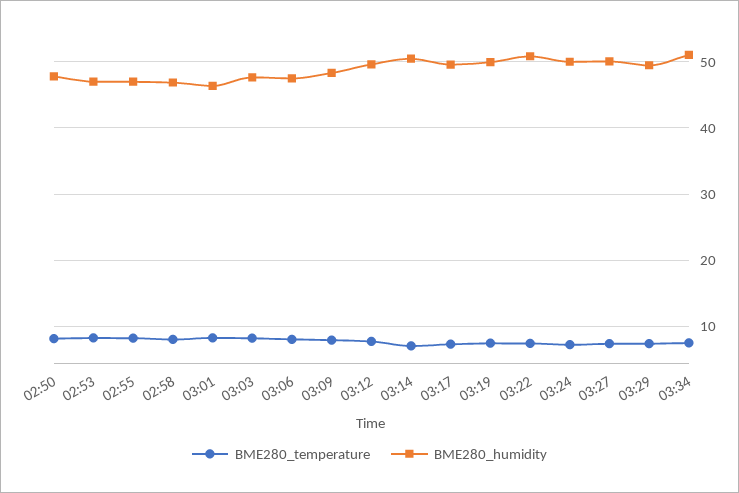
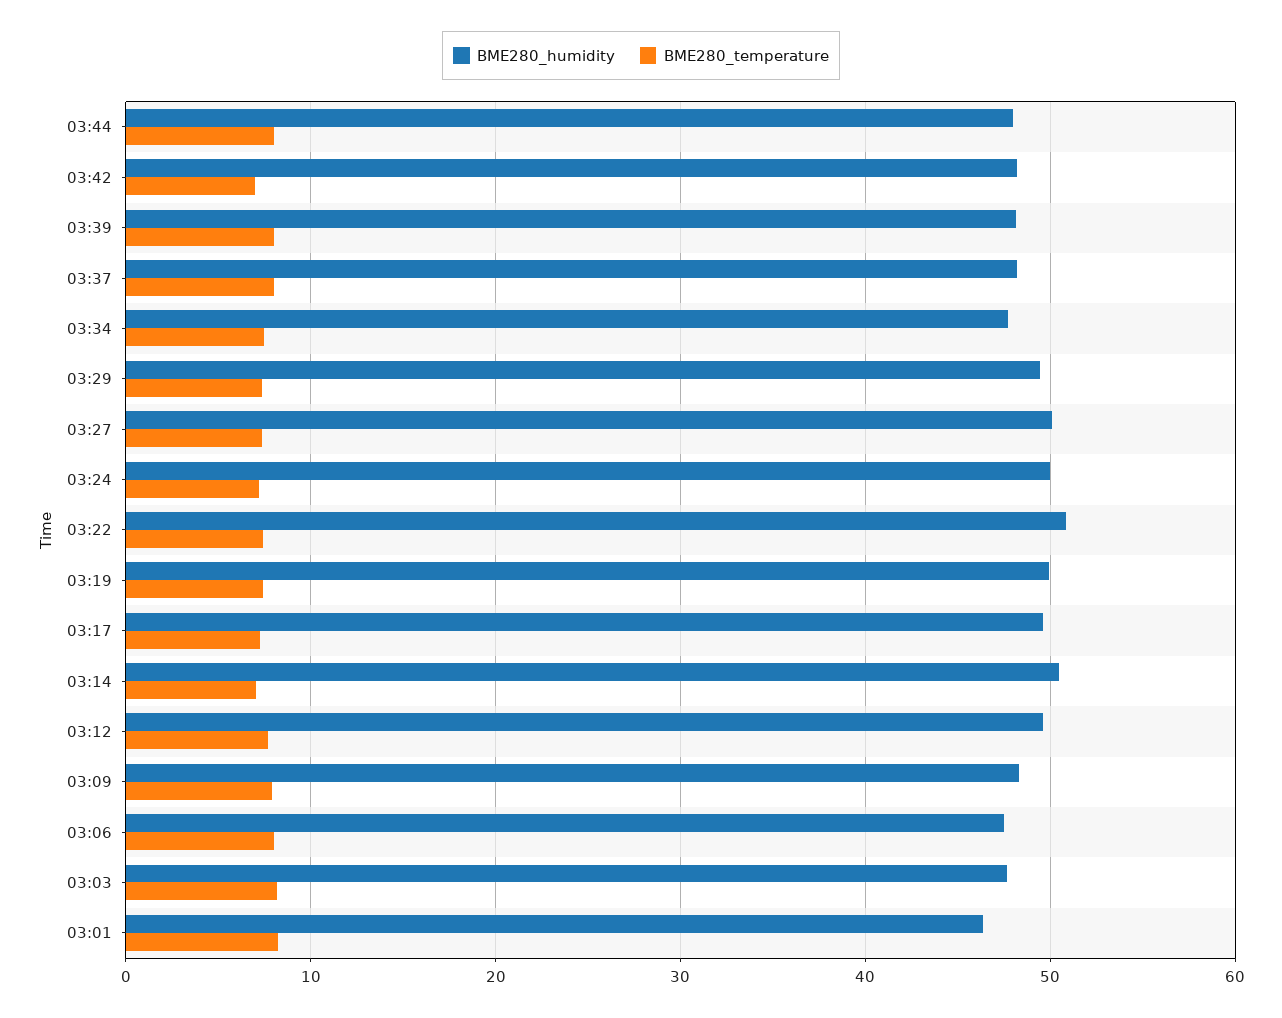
BME280_temperature, 02:50: 8 -> none
BME280_humidity, 02:50: 48 -> none
BME280_temperature, 02:53: 8 -> none
BME280_humidity, 02:53: 47 -> none
BME280_temperature, 02:55: 8 -> none
BME280_humidity, 02:55: 47 -> none
BME280_temperature, 02:58: 8 -> none
BME280_humidity, 02:58: 47 -> none
BME280_humidity, 03:34: 51 -> 48
BME280_humidity, 03:44: none -> 48
BME280_temperature, 03:44: none -> 8
BME280_humidity, 03:42: none -> 48
BME280_temperature, 03:42: none -> 7
BME280_humidity, 03:39: none -> 48
BME280_temperature, 03:39: none -> 8
BME280_humidity, 03:37: none -> 48
BME280_temperature, 03:37: none -> 8

